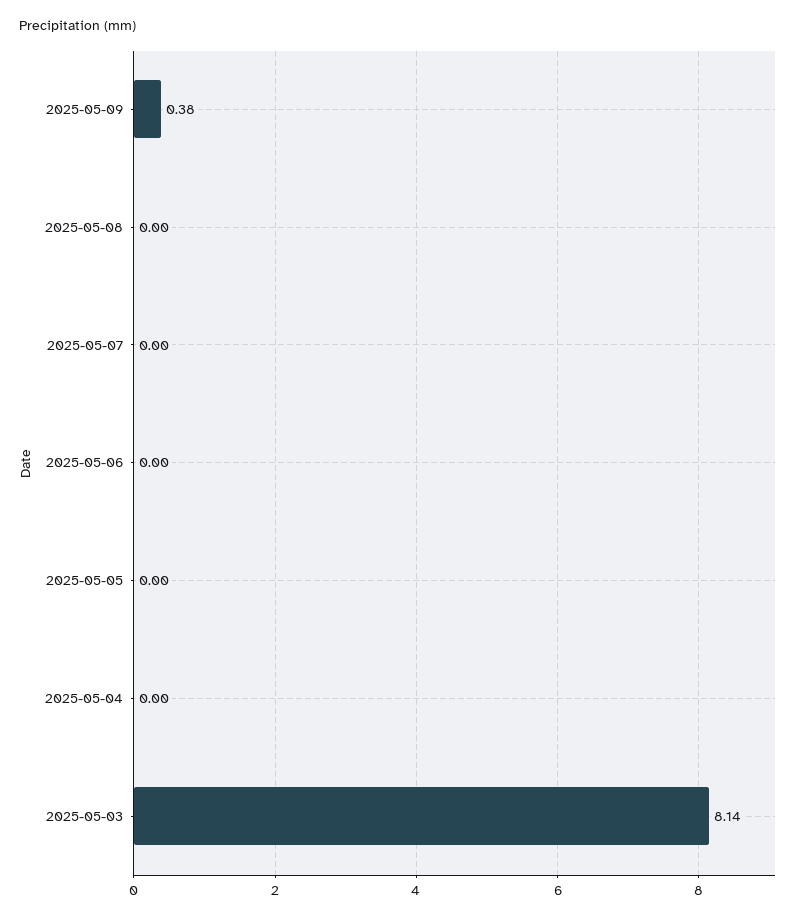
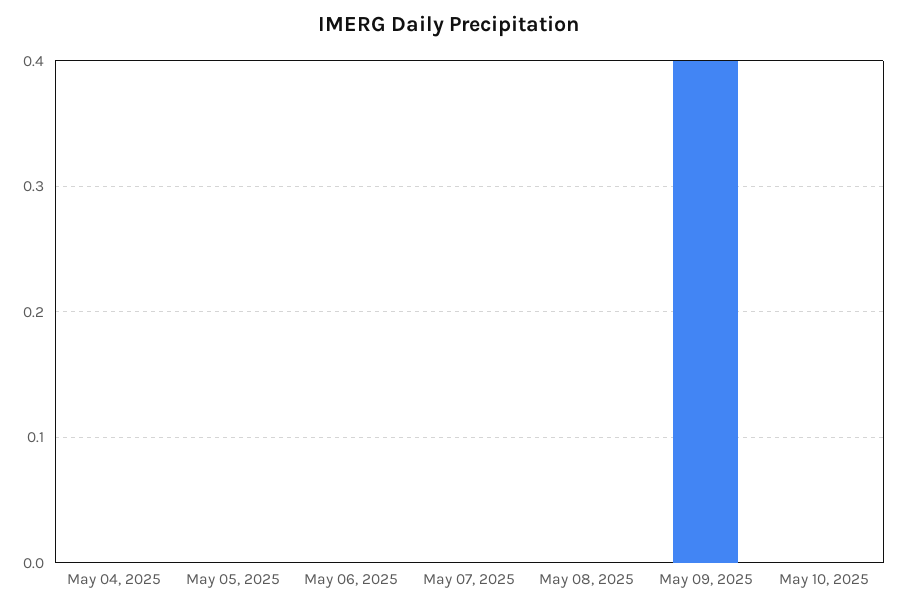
2025-05-09: 0.38 -> 0.4
2025-05-03: 8.14 -> none
May 10, 2025: none -> 0

